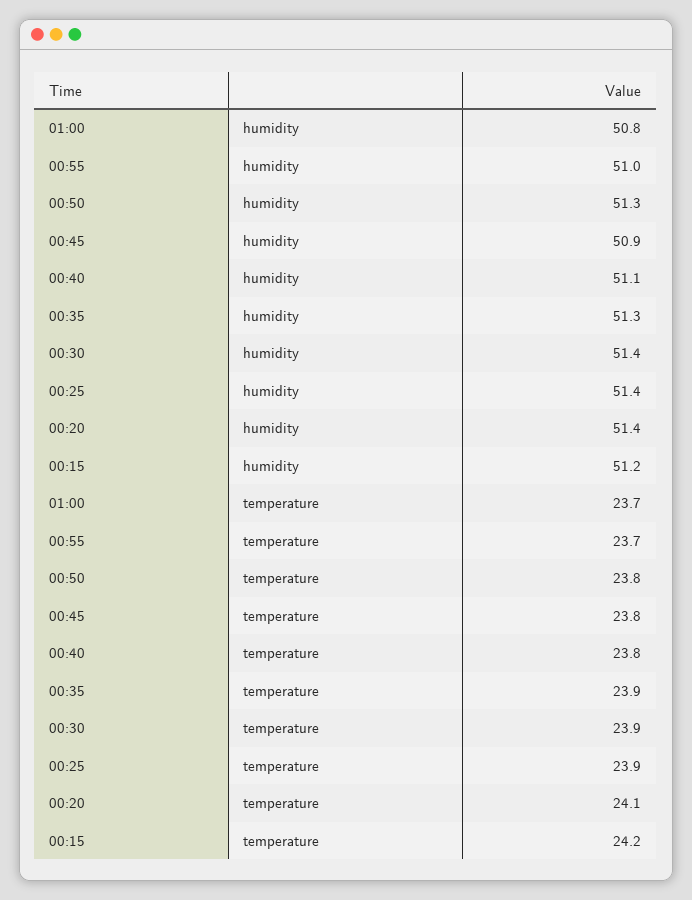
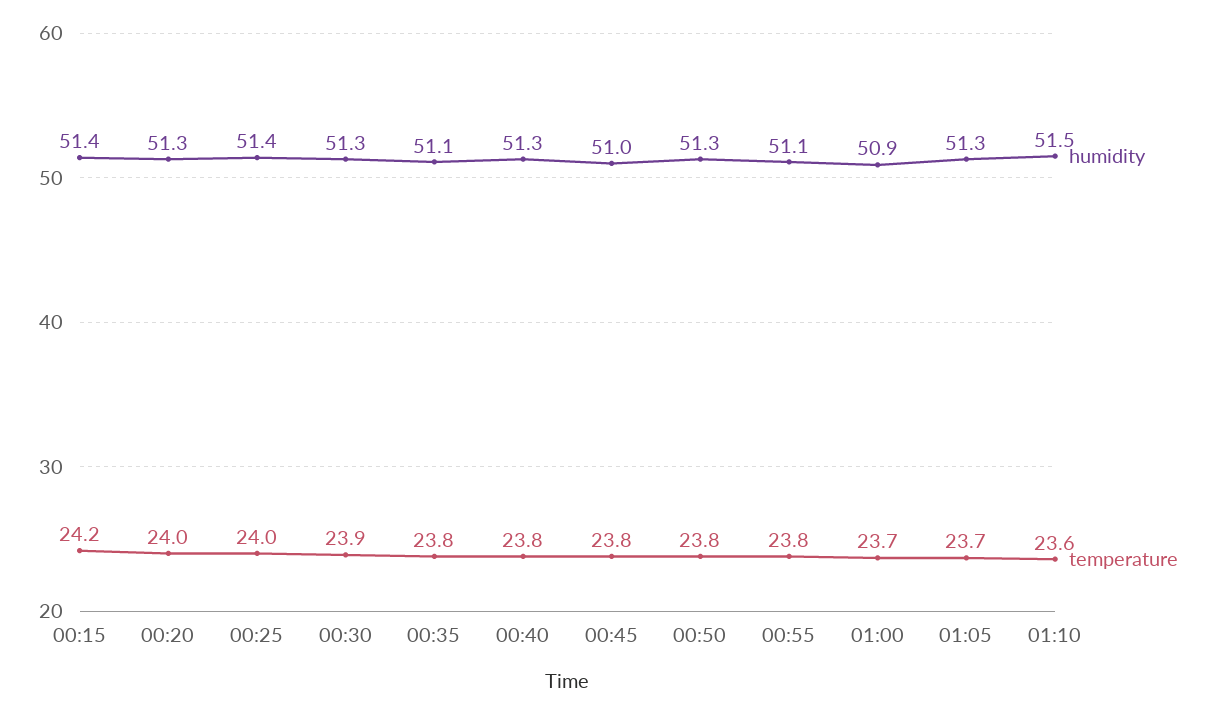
humidity, 01:00: 50.8 -> 50.9
humidity, 00:55: 51 -> 51.1
humidity, 00:45: 50.9 -> 51
humidity, 00:40: 51.1 -> 51.3
humidity, 00:35: 51.3 -> 51.1
humidity, 00:30: 51.4 -> 51.3
humidity, 00:20: 51.4 -> 51.3
humidity, 00:15: 51.2 -> 51.4
temperature, 00:55: 23.7 -> 23.8
temperature, 00:35: 23.9 -> 23.8
temperature, 00:25: 23.9 -> 24
temperature, 00:20: 24.1 -> 24
humidity, 01:05: none -> 51.3
temperature, 01:05: none -> 23.7
humidity, 01:10: none -> 51.5
temperature, 01:10: none -> 23.6

